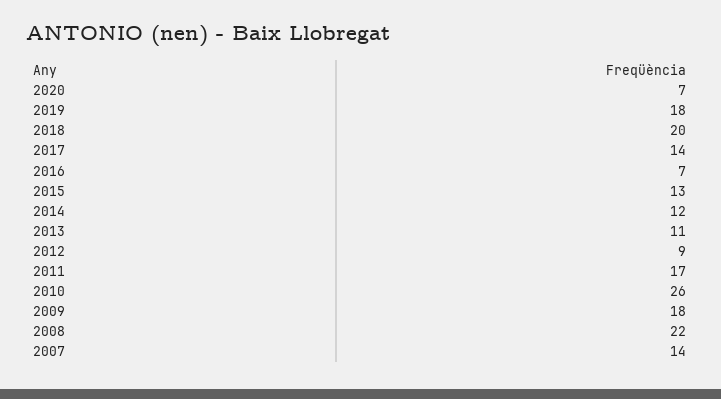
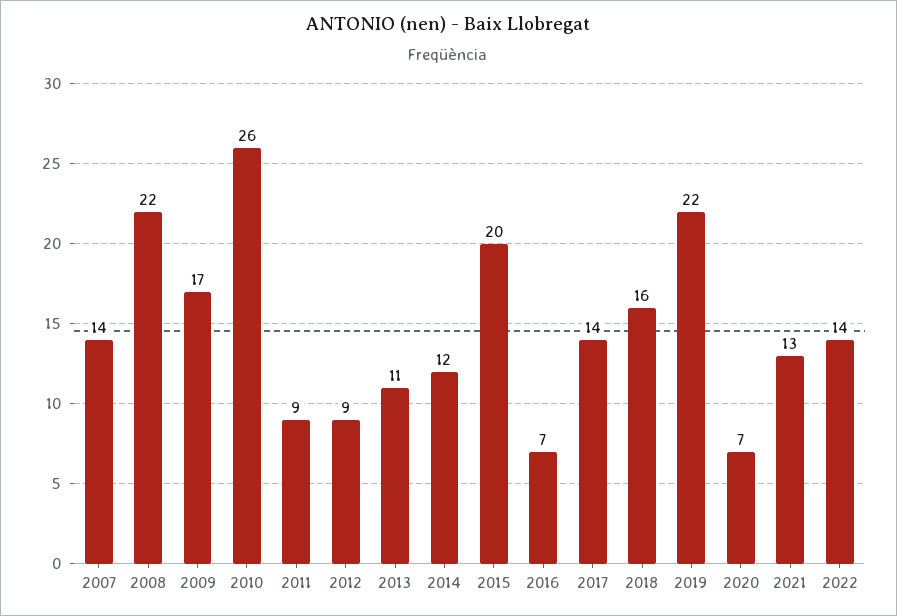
2019: 18 -> 22
2018: 20 -> 16
2015: 13 -> 20
2011: 17 -> 9
2009: 18 -> 17
2021: none -> 13
2022: none -> 14

